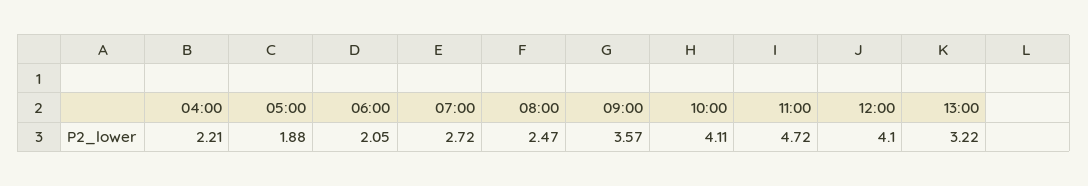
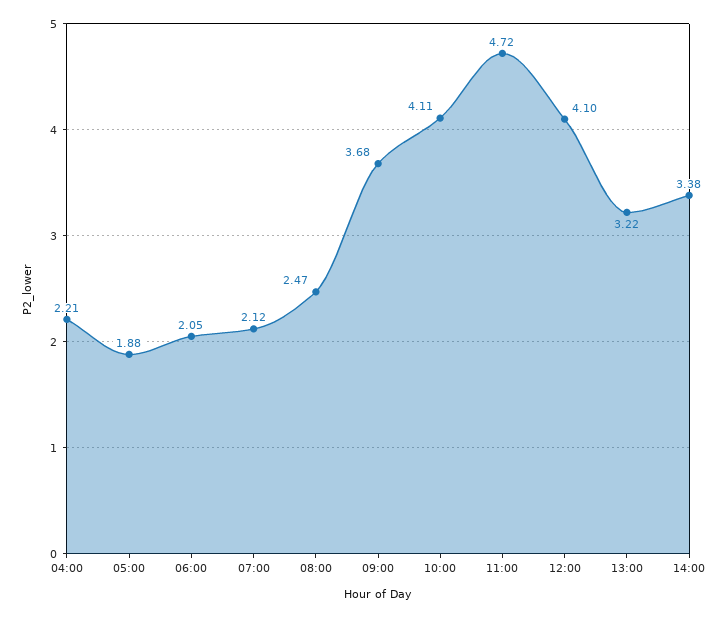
07:00: 2.72 -> 2.12
09:00: 3.57 -> 3.68
14:00: none -> 3.38

